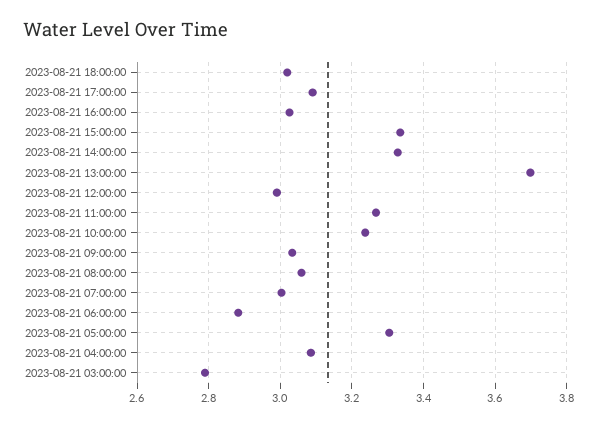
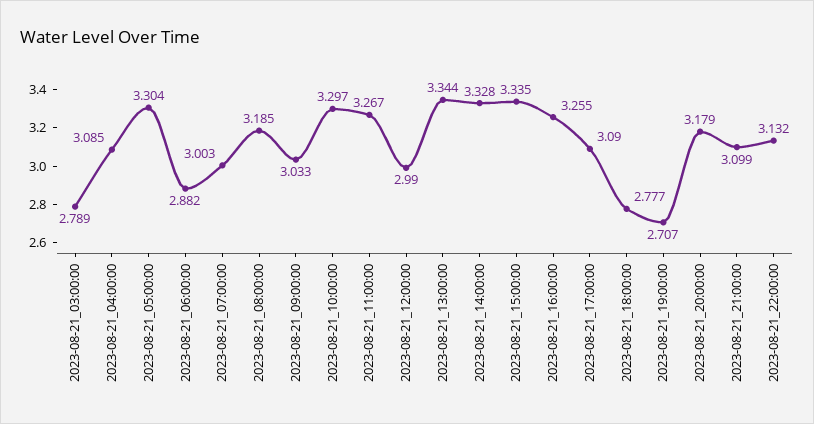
2023-08-21 18:00:00: 3.02 -> 2.777
2023-08-21 16:00:00: 3.02 -> 3.255
2023-08-21 13:00:00: 3.7 -> 3.344
2023-08-21 10:00:00: 3.24 -> 3.297
2023-08-21 08:00:00: 3.06 -> 3.185
2023-08-21_19:00:00: none -> 2.707
2023-08-21_20:00:00: none -> 3.179
2023-08-21_21:00:00: none -> 3.099
2023-08-21_22:00:00: none -> 3.132

